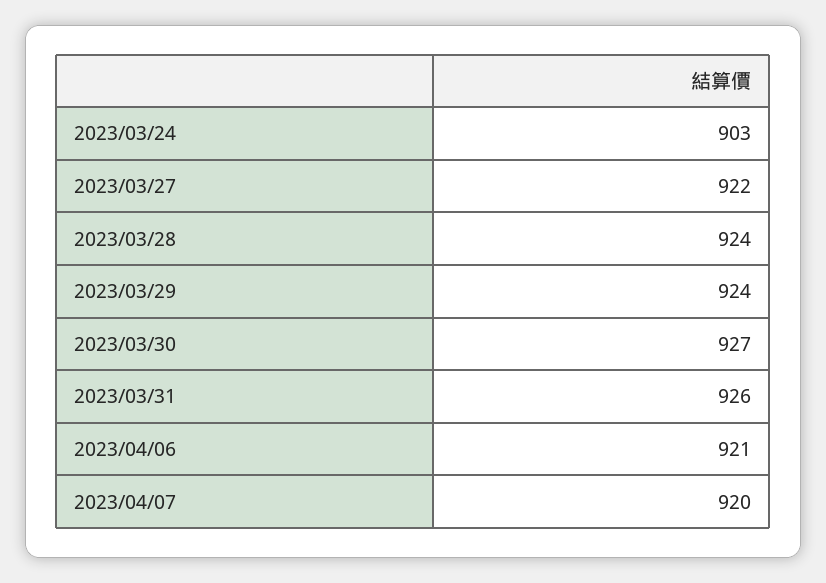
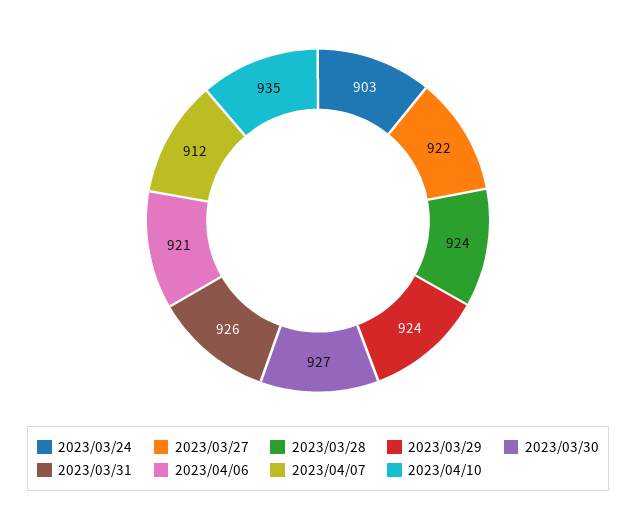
2023/04/07: 920 -> 912
2023/04/10: none -> 935

